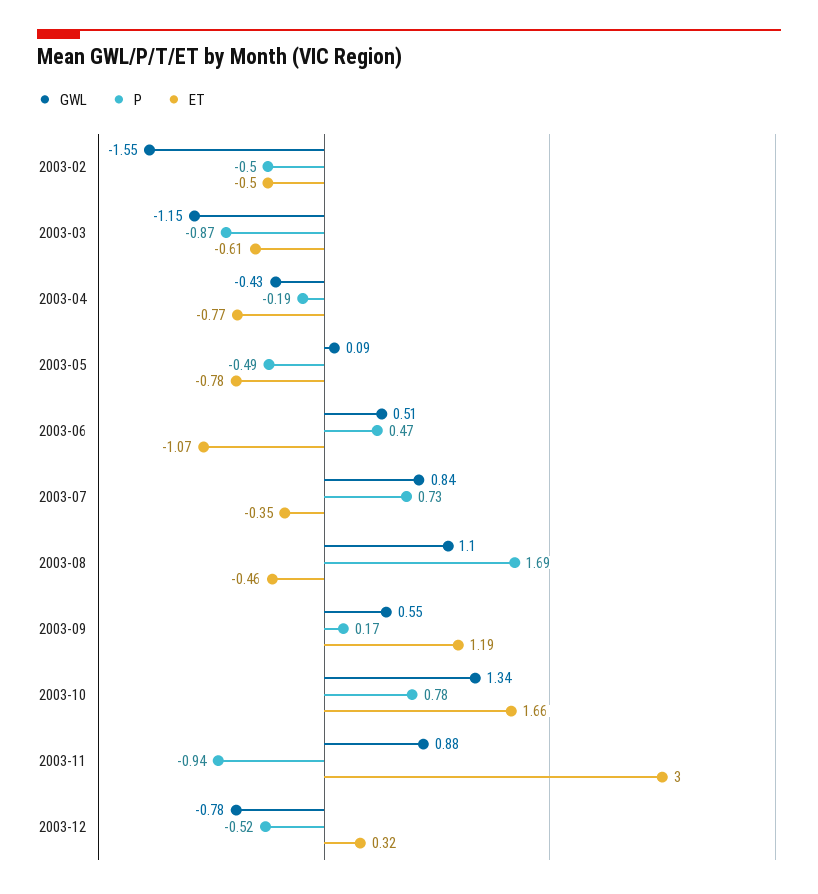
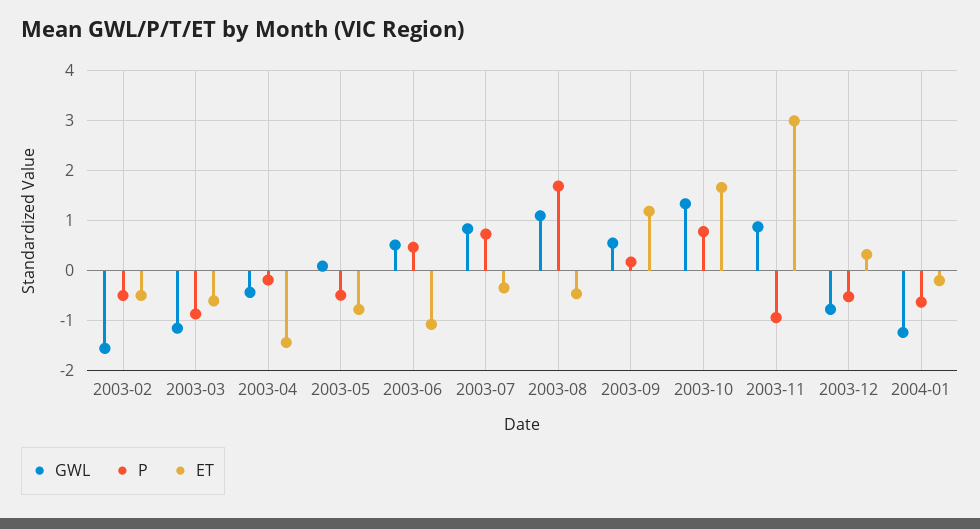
ET, 2003-04: -0.77 -> -1.4
GWL, 2004-01: none -> -1.2
P, 2004-01: none -> -0.6
ET, 2004-01: none -> -0.2

